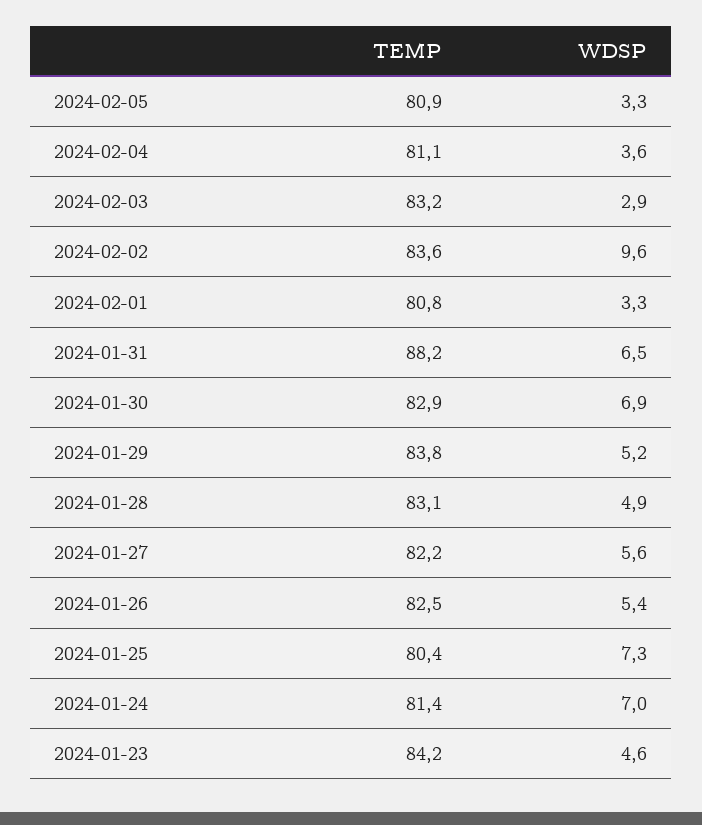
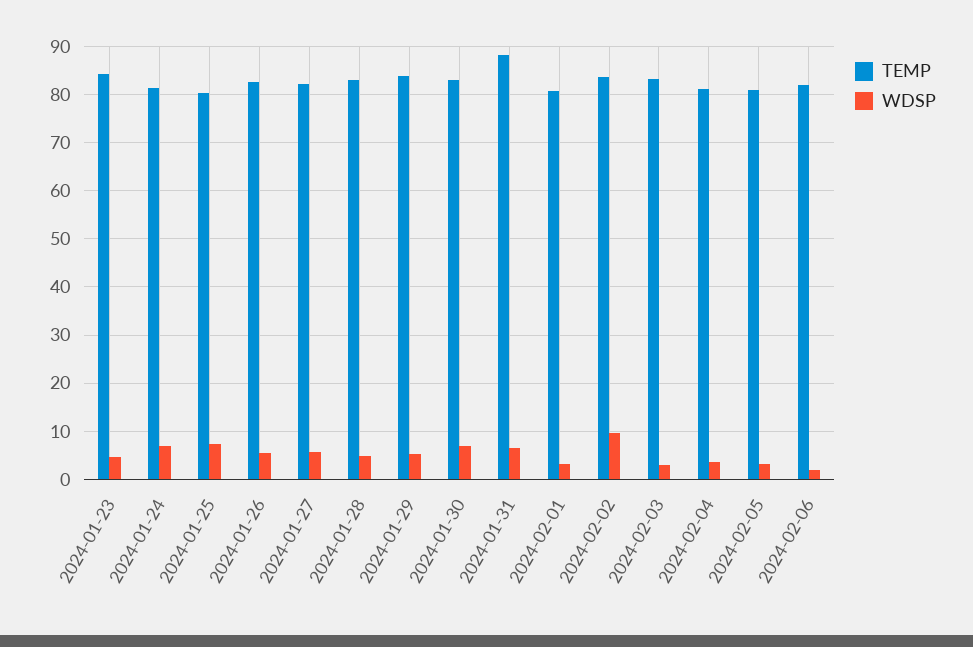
TEMP, 2024-02-06: none -> 82
WDSP, 2024-02-06: none -> 2

